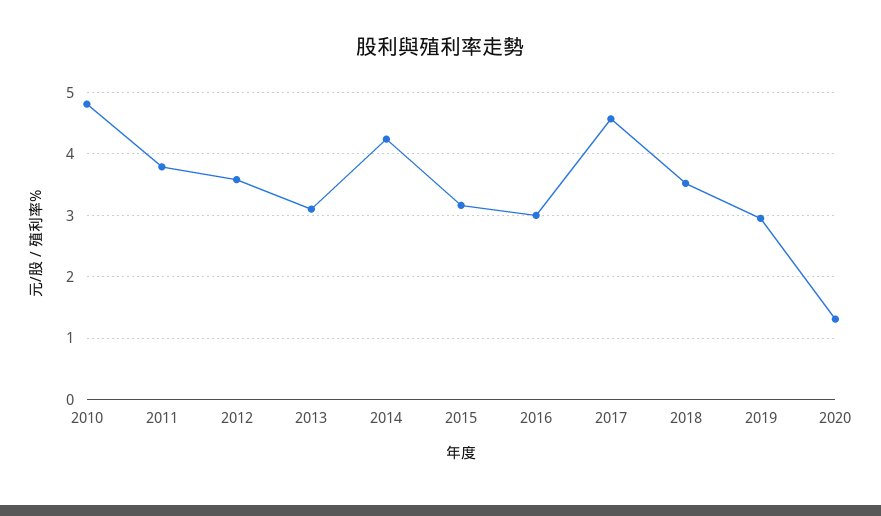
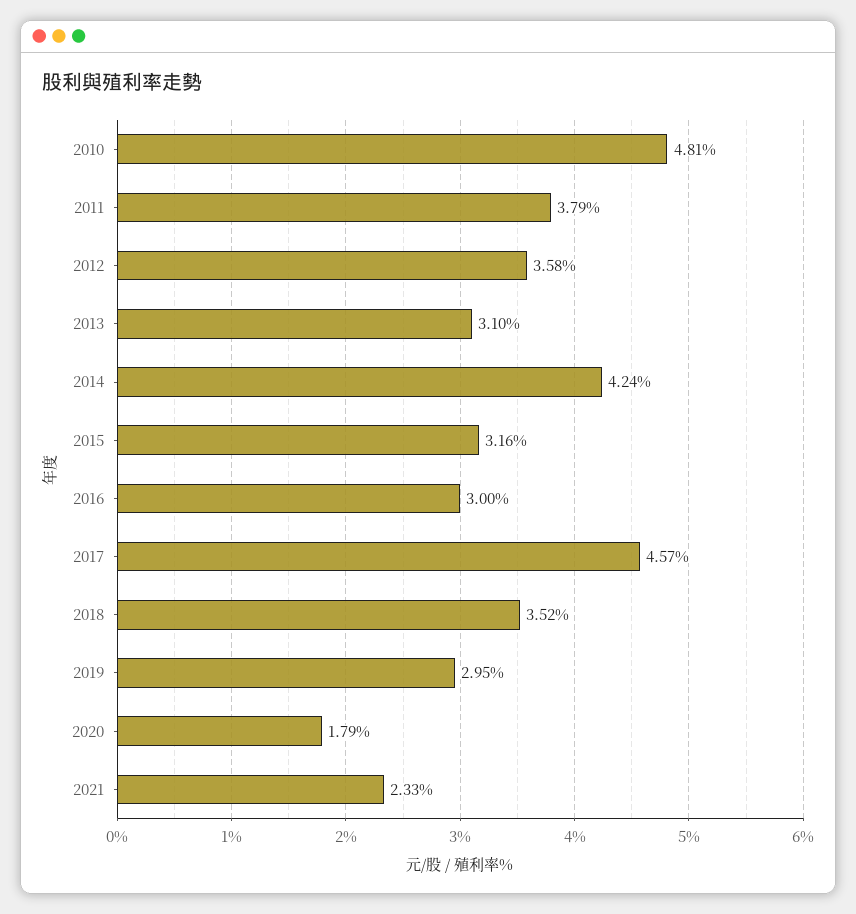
2020: 1.3 -> 1.79
2021: none -> 2.33

